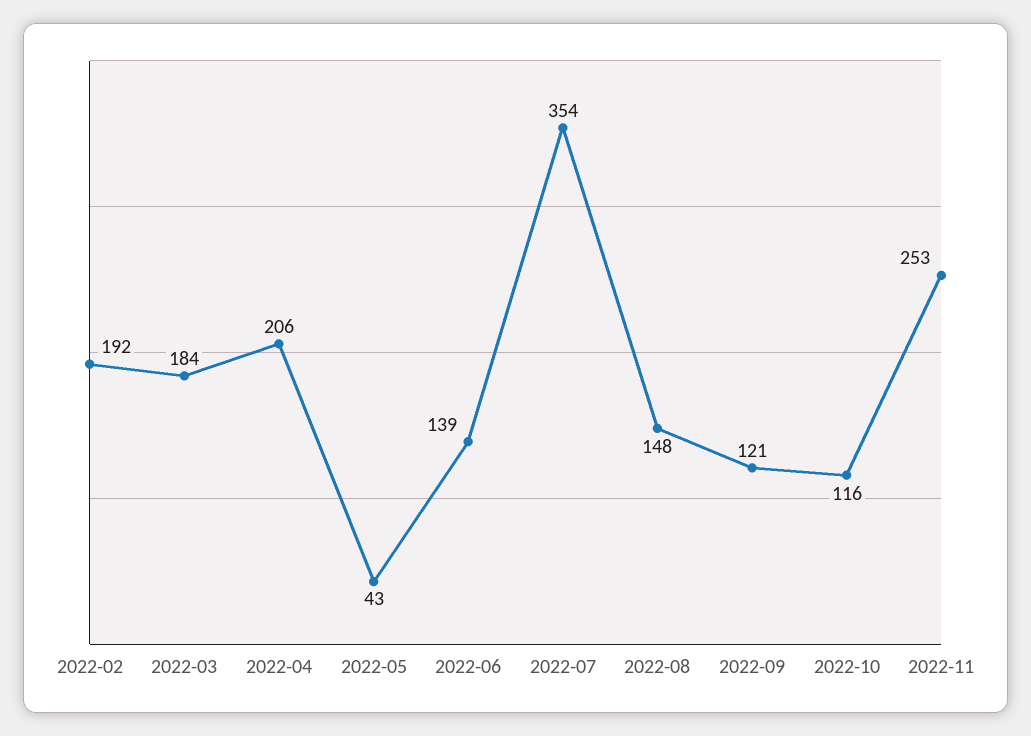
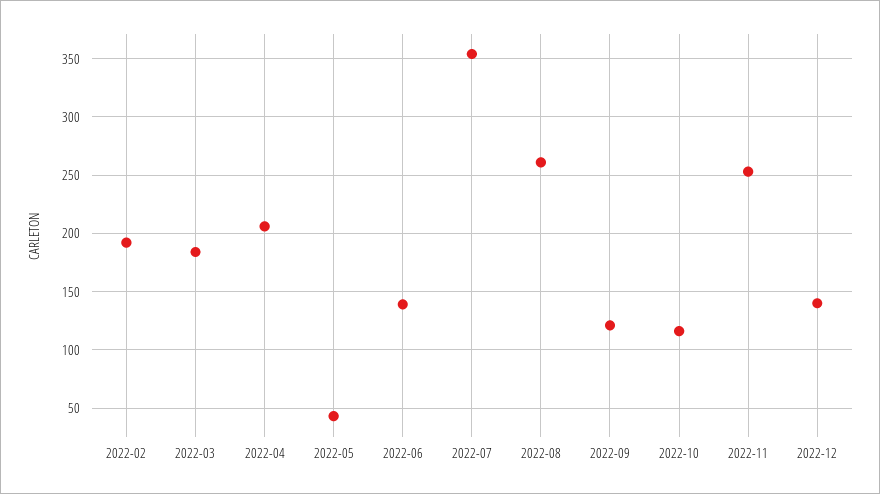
2022-08: 148 -> 260
2022-12: none -> 140

